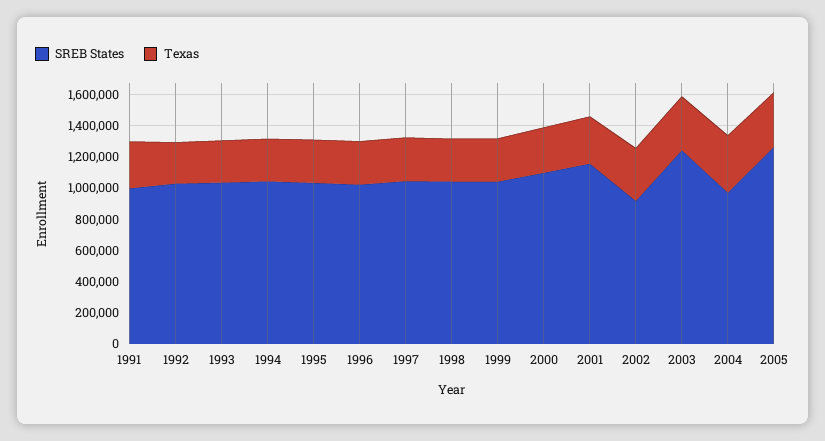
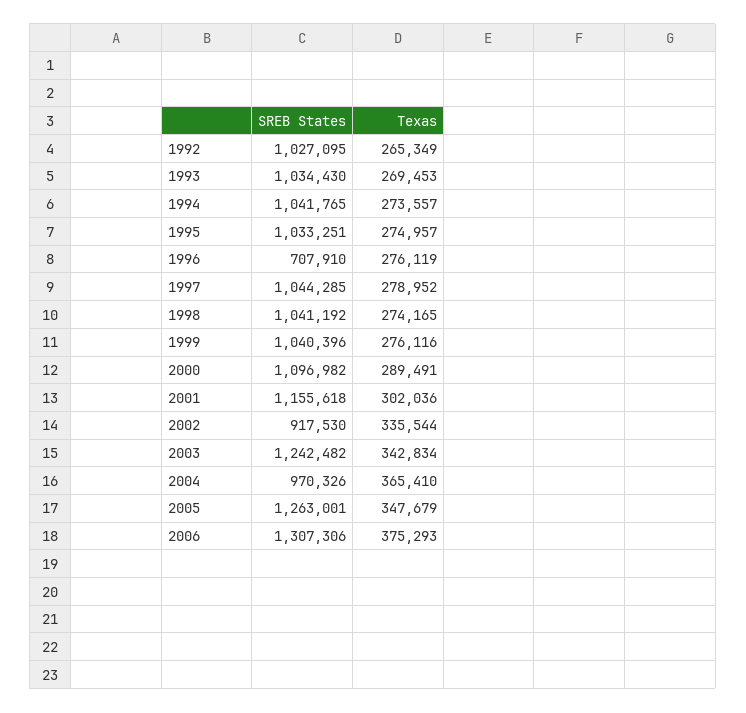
SREB States, 1991: 1000000 -> none
Texas, 1991: 300000 -> none
SREB States, 1996: 1000000 -> 707910
SREB States, 2006: none -> 1307306
Texas, 2006: none -> 375293

